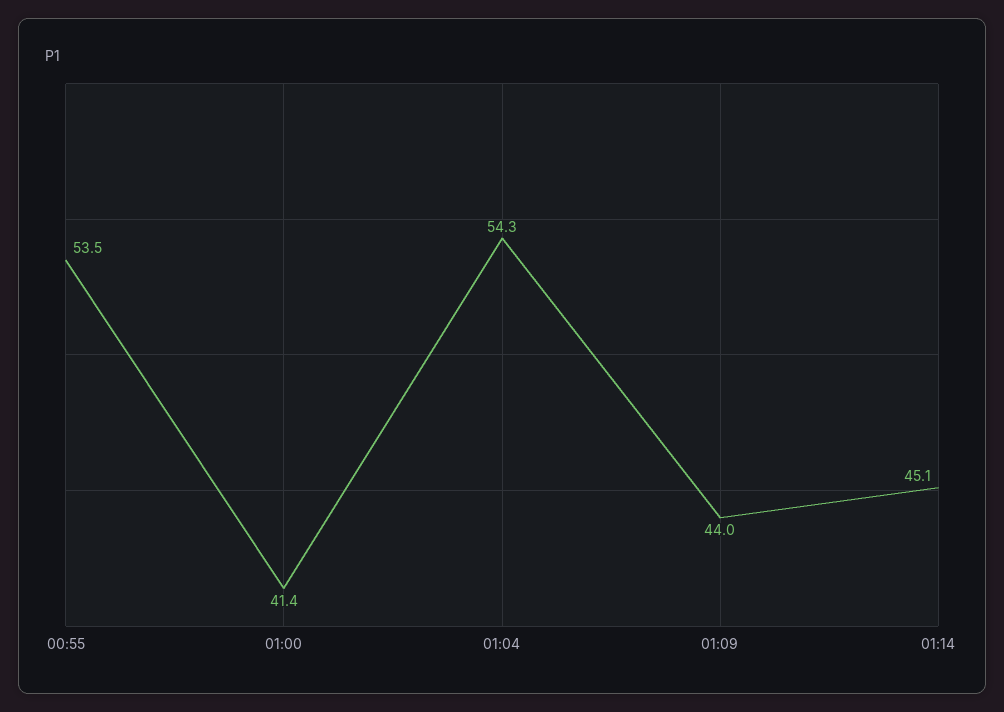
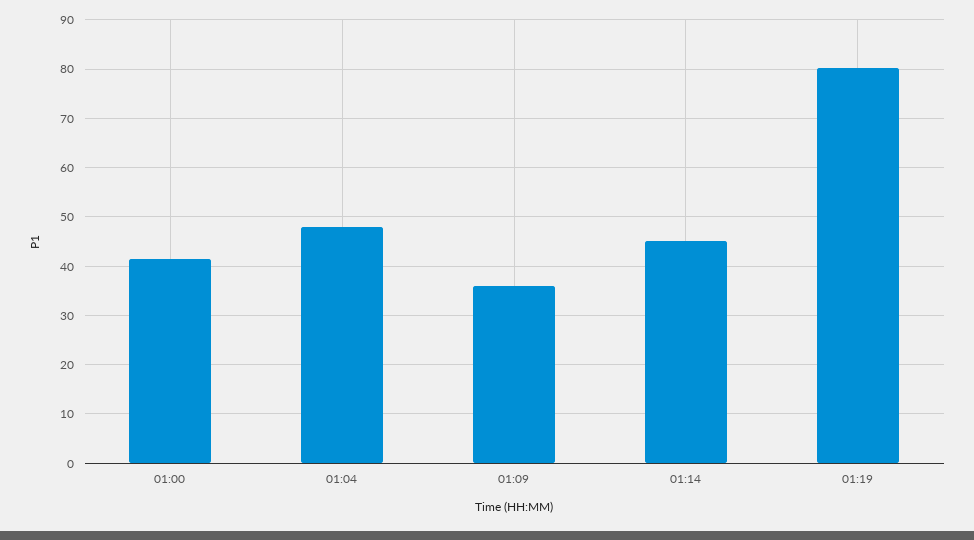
00:55: 53.5 -> none
01:04: 54.3 -> 48
01:09: 44 -> 36
01:19: none -> 80

